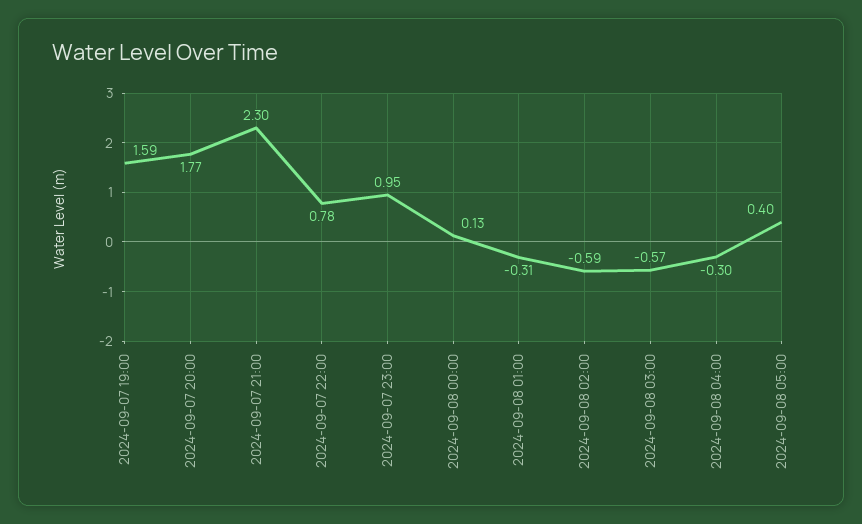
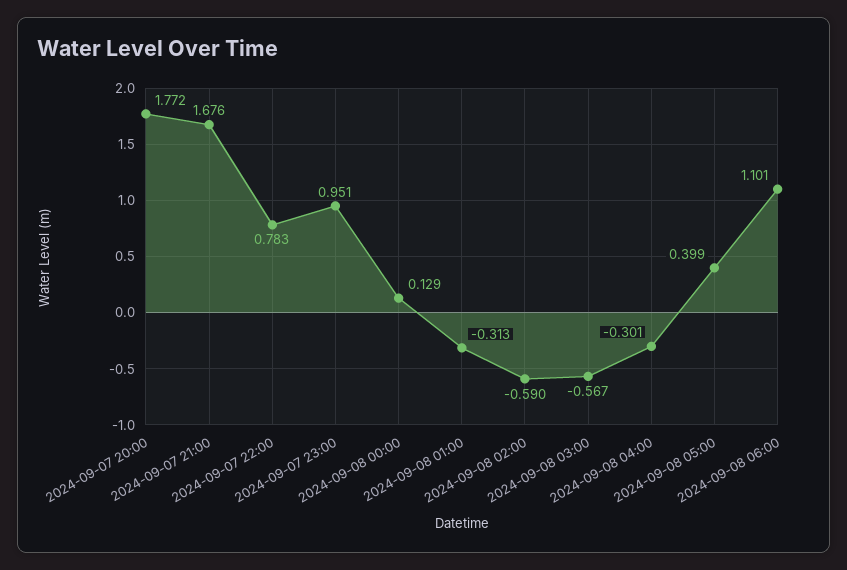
2024-09-07 19:00: 1.59 -> none
2024-09-07 21:00: 2.3 -> 1.676
2024-09-08 06:00: none -> 1.101

